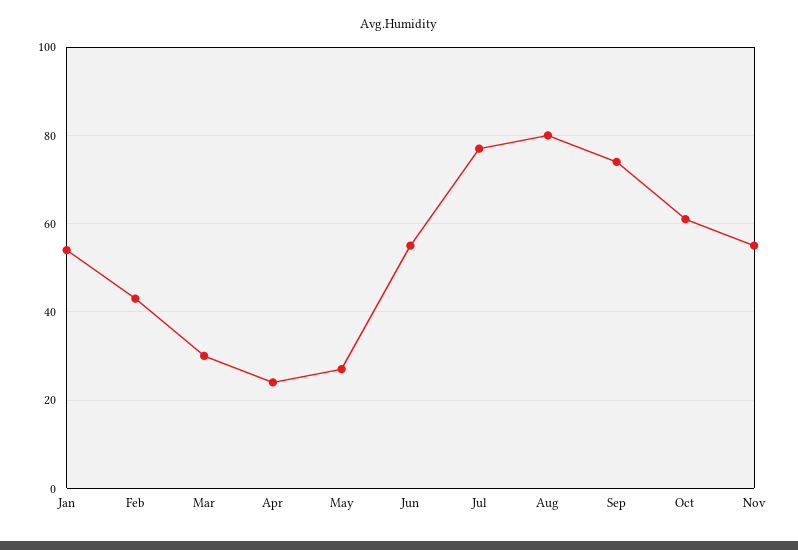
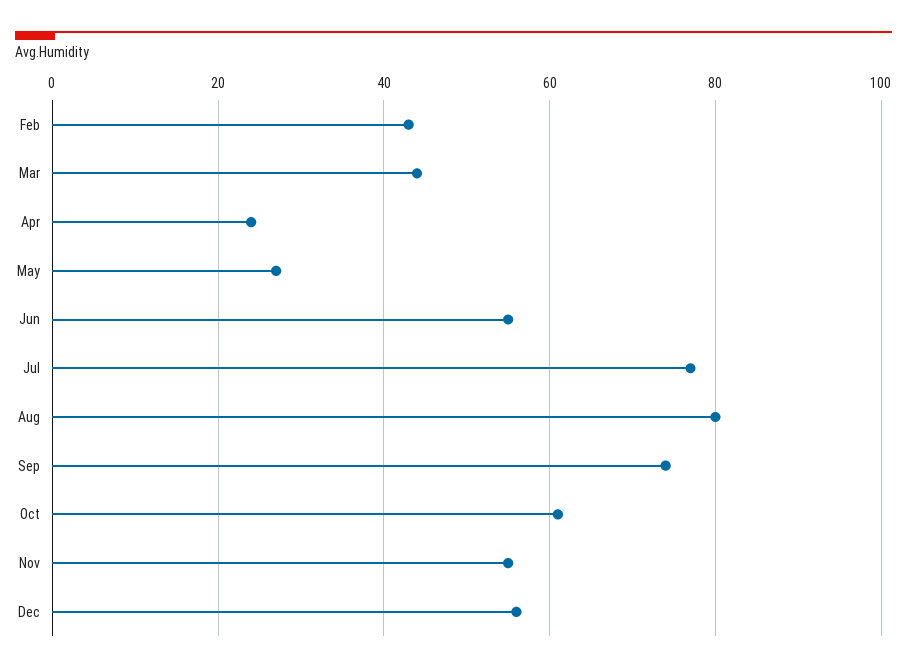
Jan: 55 -> none
Mar: 30 -> 45
Dec: none -> 55

